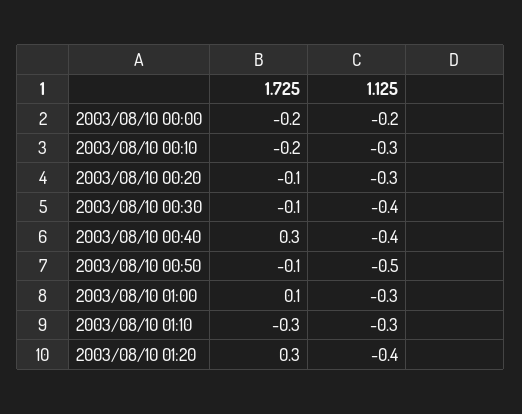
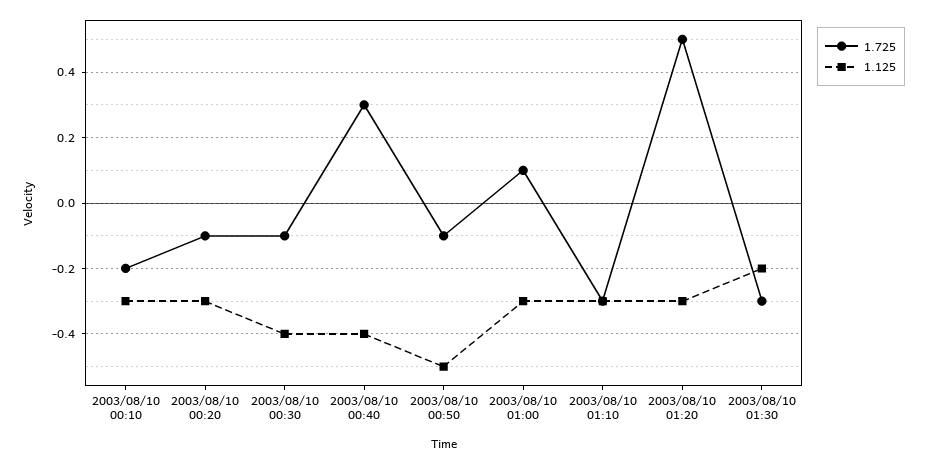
1.725, 2003/08/10 00:00: -0.2 -> none
1.125, 2003/08/10 00:00: -0.2 -> none
1.725, 2003/08/10 01:20: 0.3 -> 0.5
1.125, 2003/08/10 01:20: -0.4 -> -0.3
1.725, 2003/08/10 01:30: none -> -0.3
1.125, 2003/08/10 01:30: none -> -0.2

